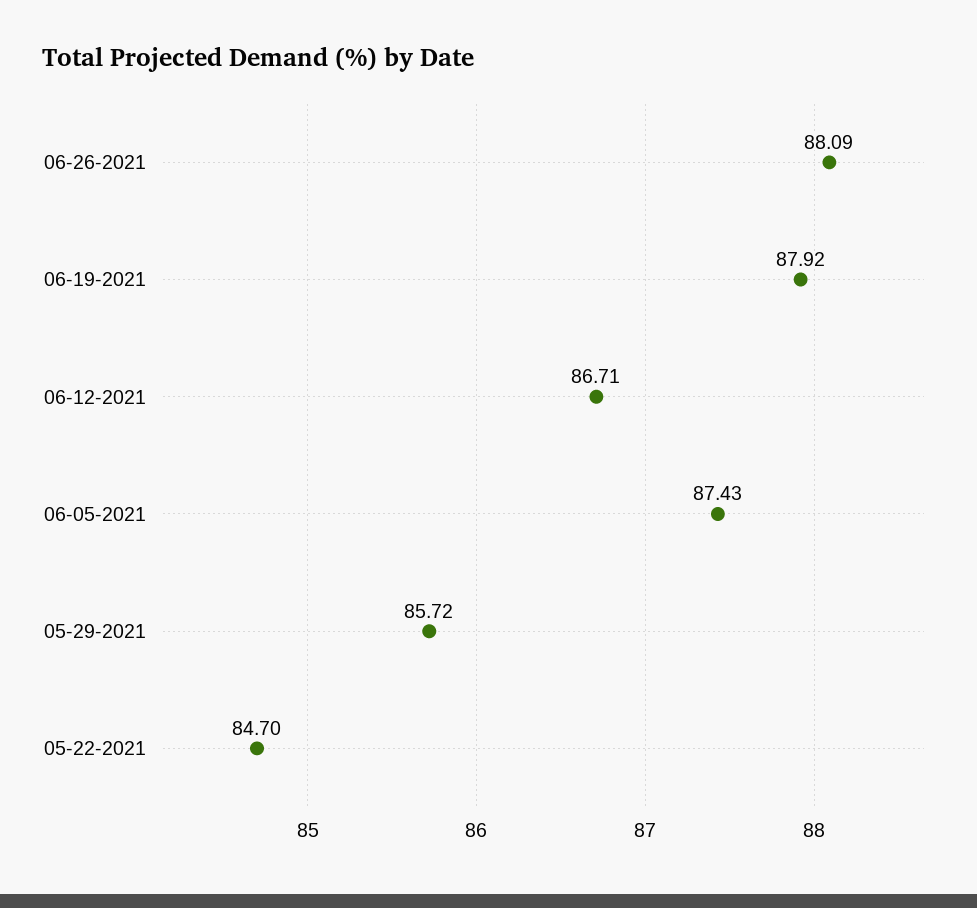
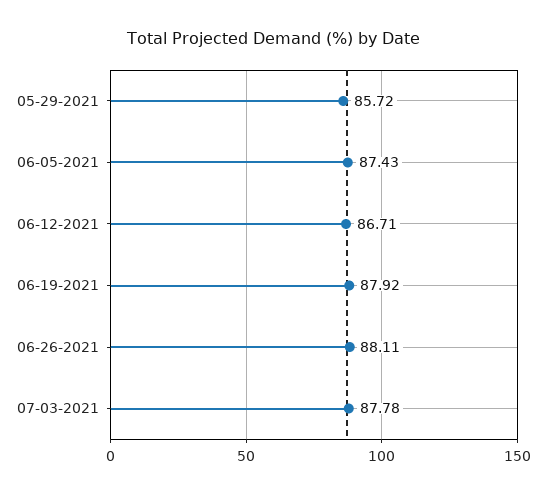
06-26-2021: 88.09 -> 88.11
05-22-2021: 84.7 -> none
07-03-2021: none -> 87.78

